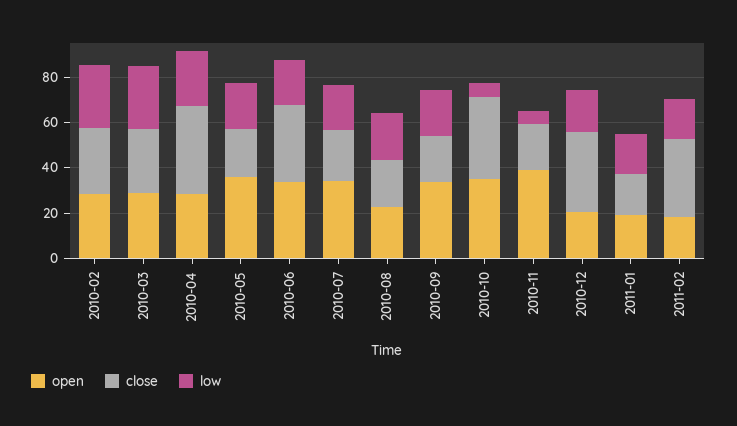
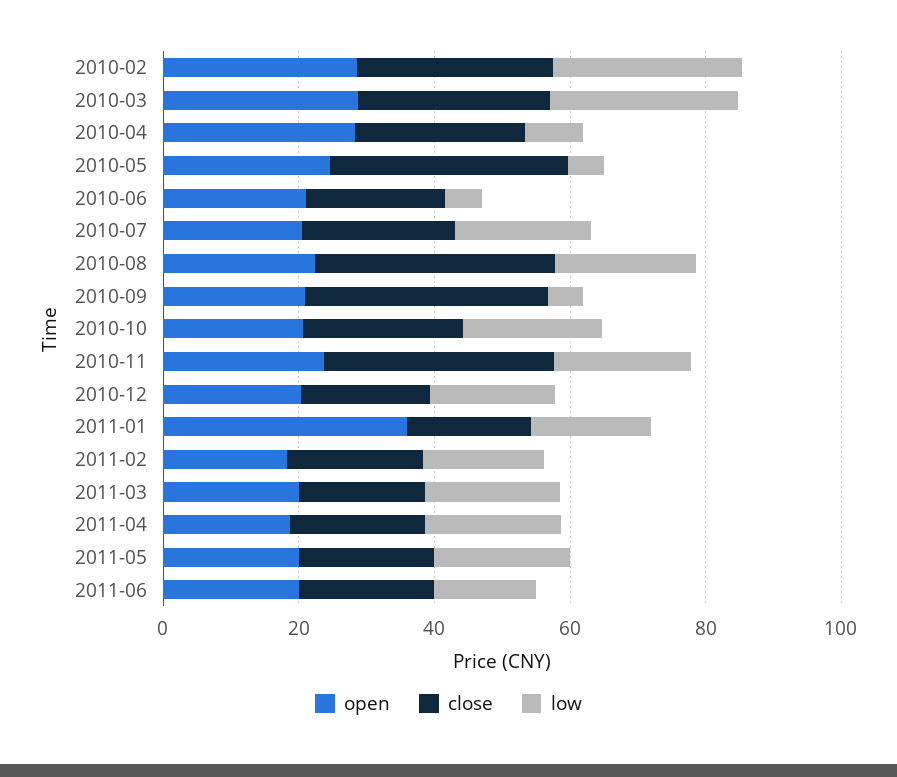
close, 2010-04: 40 -> 25
low, 2010-04: 25 -> 10
open, 2010-05: 35 -> 25
close, 2010-05: 20 -> 35
low, 2010-05: 20 -> 5
open, 2010-06: 35 -> 20
close, 2010-06: 35 -> 20
low, 2010-06: 20 -> 5
open, 2010-07: 35 -> 20
close, 2010-08: 20 -> 35
open, 2010-09: 35 -> 20
close, 2010-09: 20 -> 35
low, 2010-09: 20 -> 5
open, 2010-10: 35 -> 20
close, 2010-10: 35 -> 25
low, 2010-10: 5 -> 20
open, 2010-11: 40 -> 25
close, 2010-11: 20 -> 35
low, 2010-11: 5 -> 20
close, 2010-12: 35 -> 20
open, 2011-01: 20 -> 35
close, 2011-02: 35 -> 20
open, 2011-03: none -> 20
close, 2011-03: none -> 20
low, 2011-03: none -> 20
open, 2011-04: none -> 20
close, 2011-04: none -> 20
low, 2011-04: none -> 20
open, 2011-05: none -> 20
close, 2011-05: none -> 20
low, 2011-05: none -> 20
open, 2011-06: none -> 20
close, 2011-06: none -> 20
low, 2011-06: none -> 15

